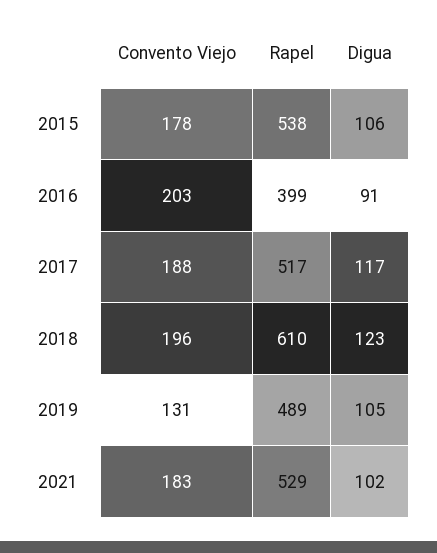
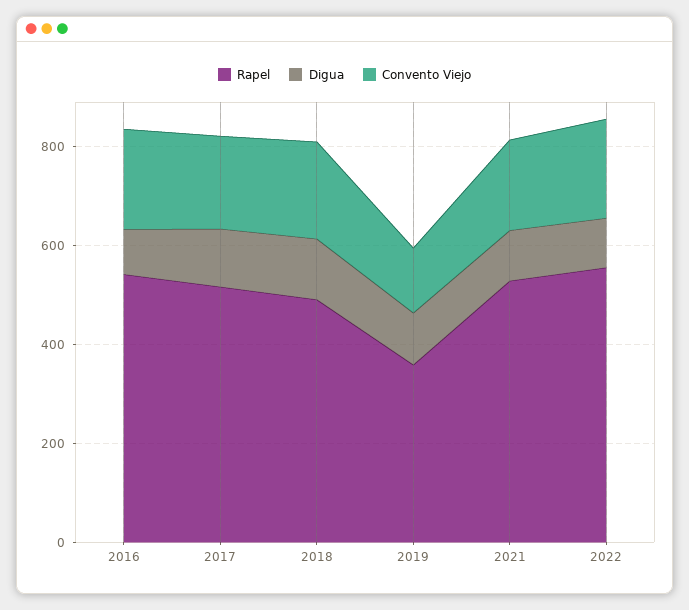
Convento Viejo, 2015: 178 -> none
Rapel, 2015: 538 -> none
Digua, 2015: 106 -> none
Rapel, 2016: 399 -> 550
Rapel, 2018: 610 -> 500
Rapel, 2019: 489 -> 350
Rapel, 2022: none -> 550
Digua, 2022: none -> 100
Convento Viejo, 2022: none -> 200

